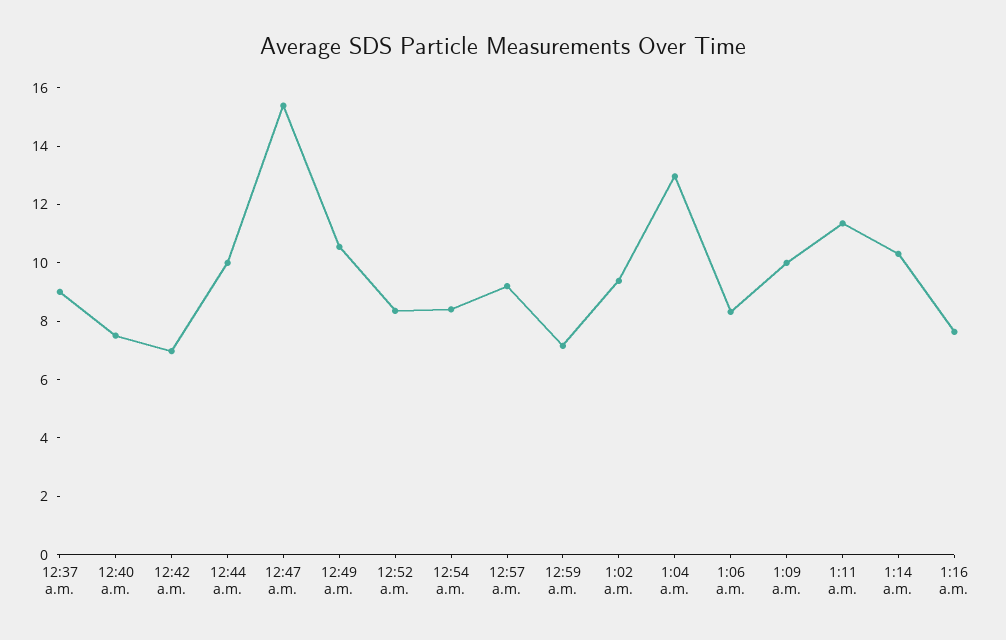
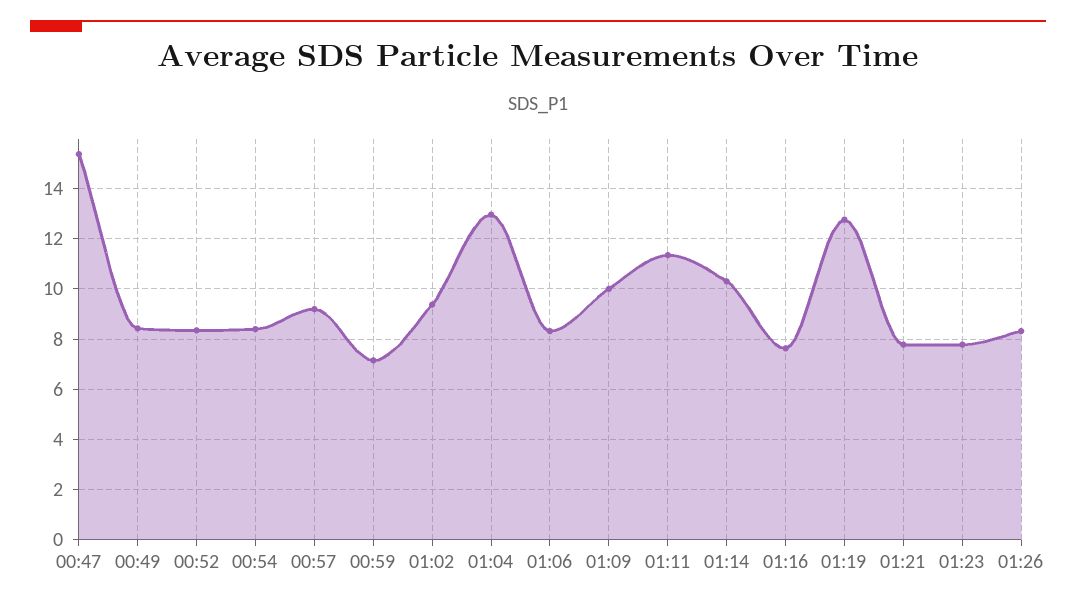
12:37 a.m.: 9 -> none
12:40 a.m.: 7.5 -> none
12:42 a.m.: 7 -> none
12:44 a.m.: 10 -> none
12:49 a.m.: 10.5 -> 8.5
01:19: none -> 12.75
01:21: none -> 7.75
01:23: none -> 7.75
01:26: none -> 8.25

